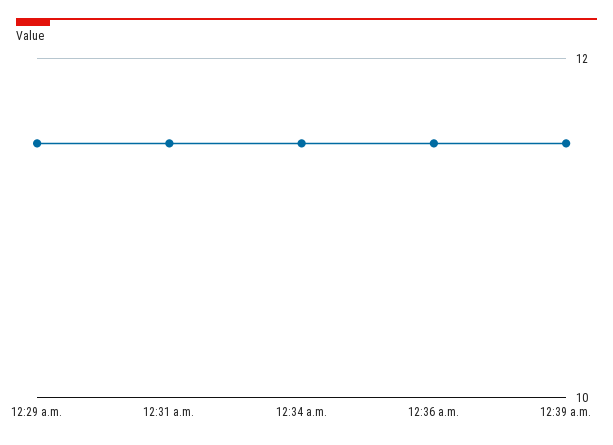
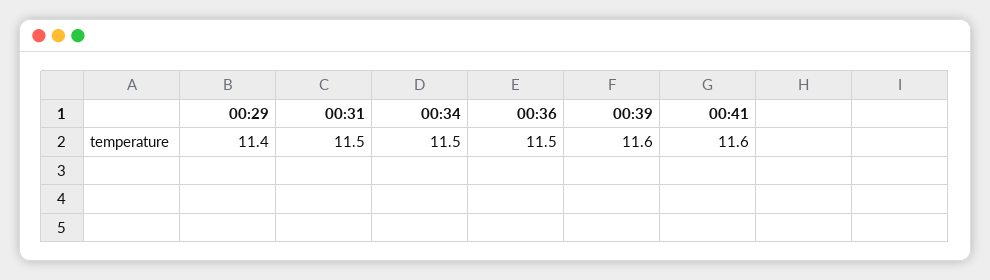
12:29 a.m.: 11.5 -> 11.4
12:39 a.m.: 11.5 -> 11.6
00:41: none -> 11.6

